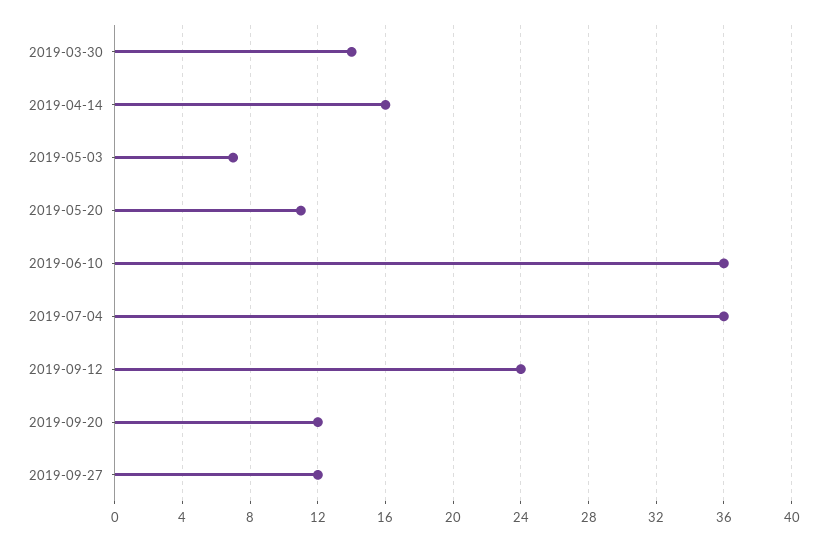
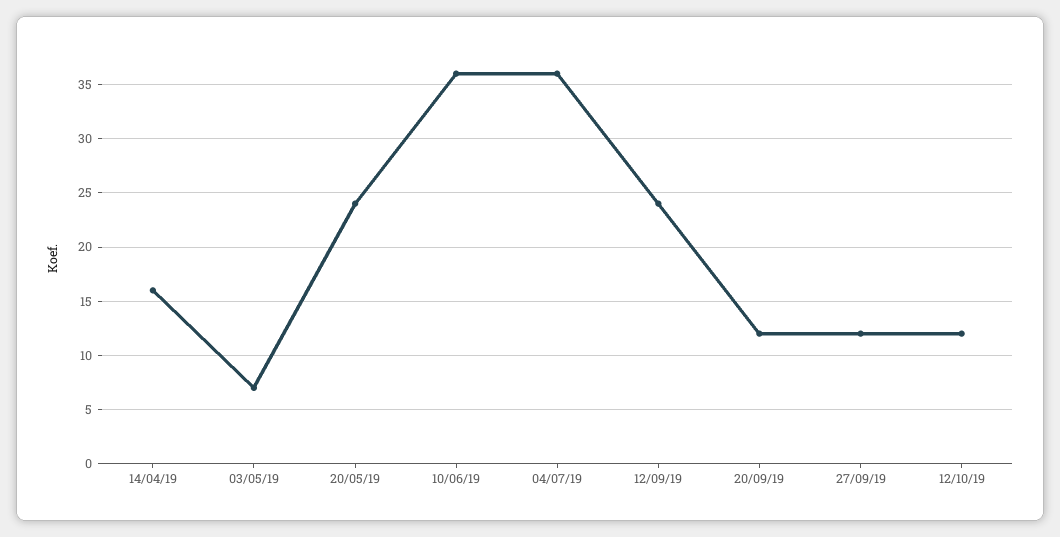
2019-03-30: 14 -> none
2019-05-20: 11 -> 24
12/10/19: none -> 12

